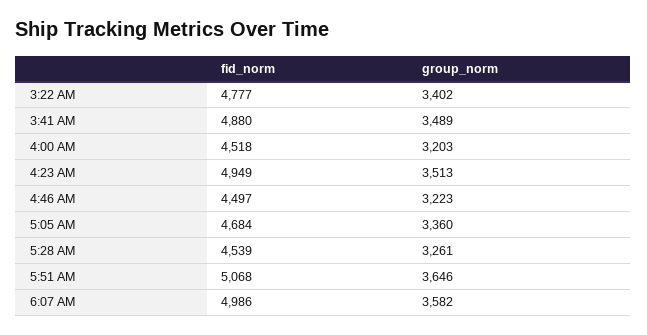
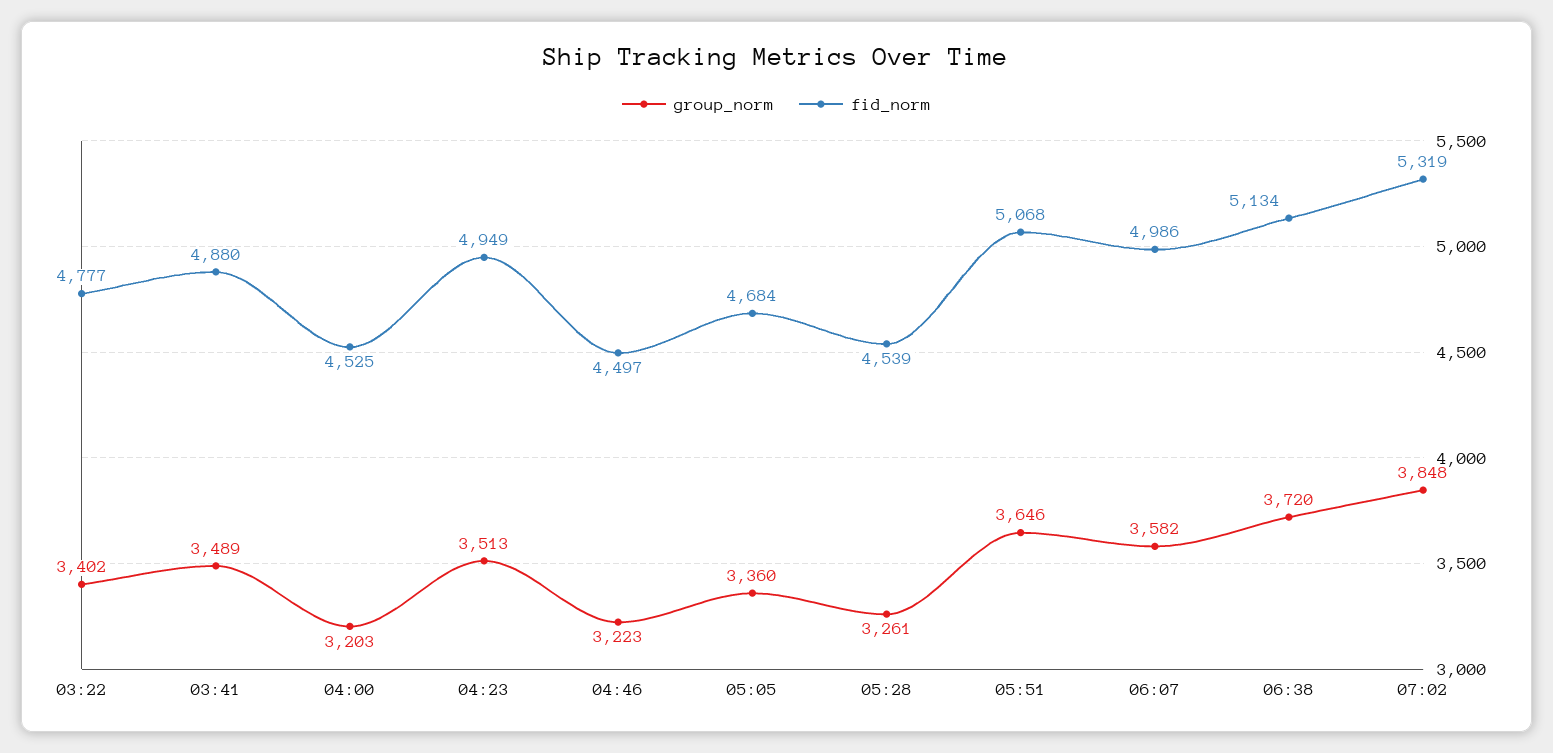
fid_norm, 4:00 AM: 4518 -> 4525
group_norm, 06:38: none -> 3720
fid_norm, 06:38: none -> 5134
group_norm, 07:02: none -> 3848
fid_norm, 07:02: none -> 5319

